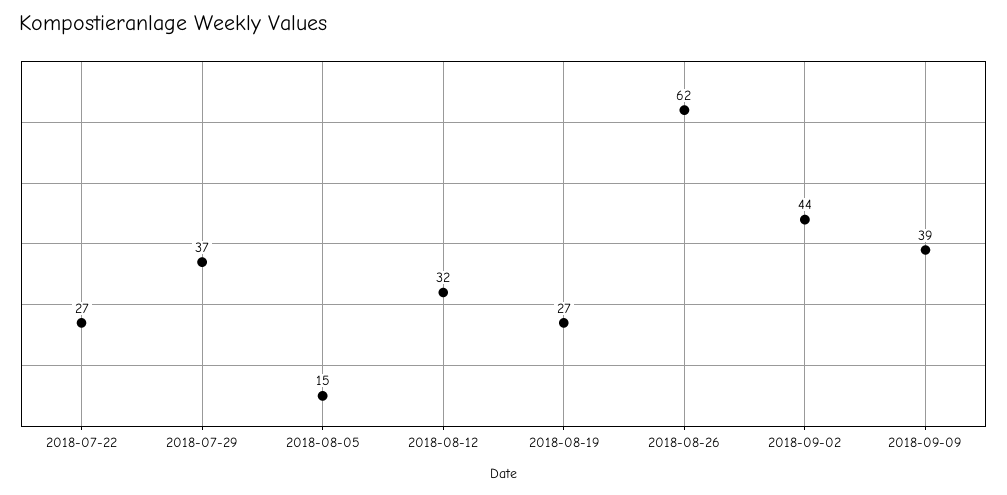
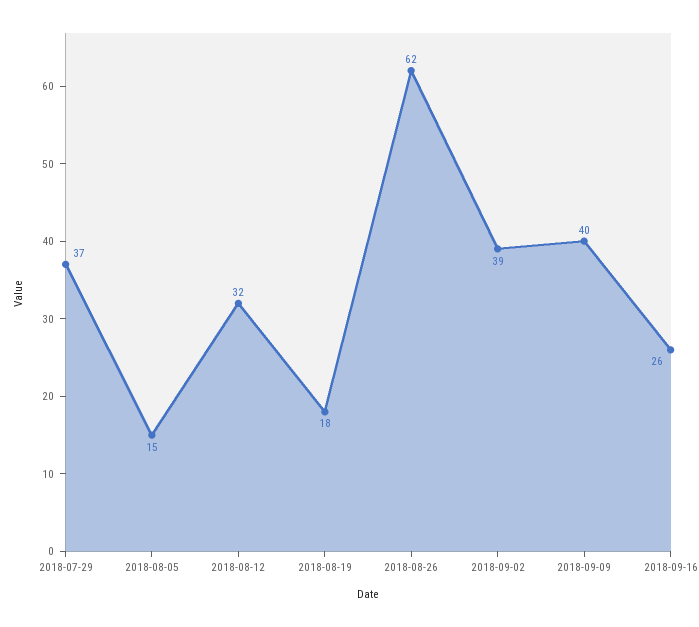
2018-07-22: 27 -> none
2018-08-19: 27 -> 18
2018-09-02: 44 -> 39
2018-09-09: 39 -> 40
2018-09-16: none -> 26

